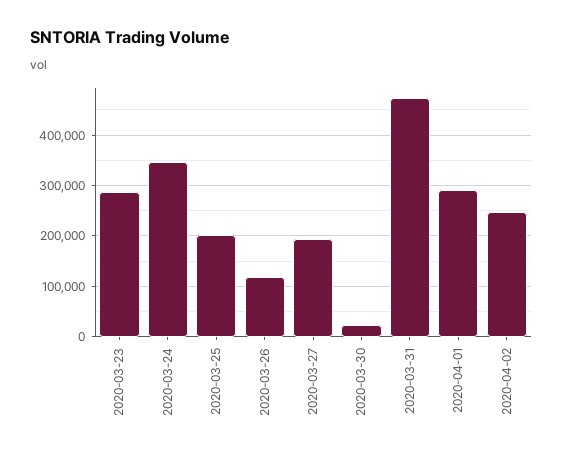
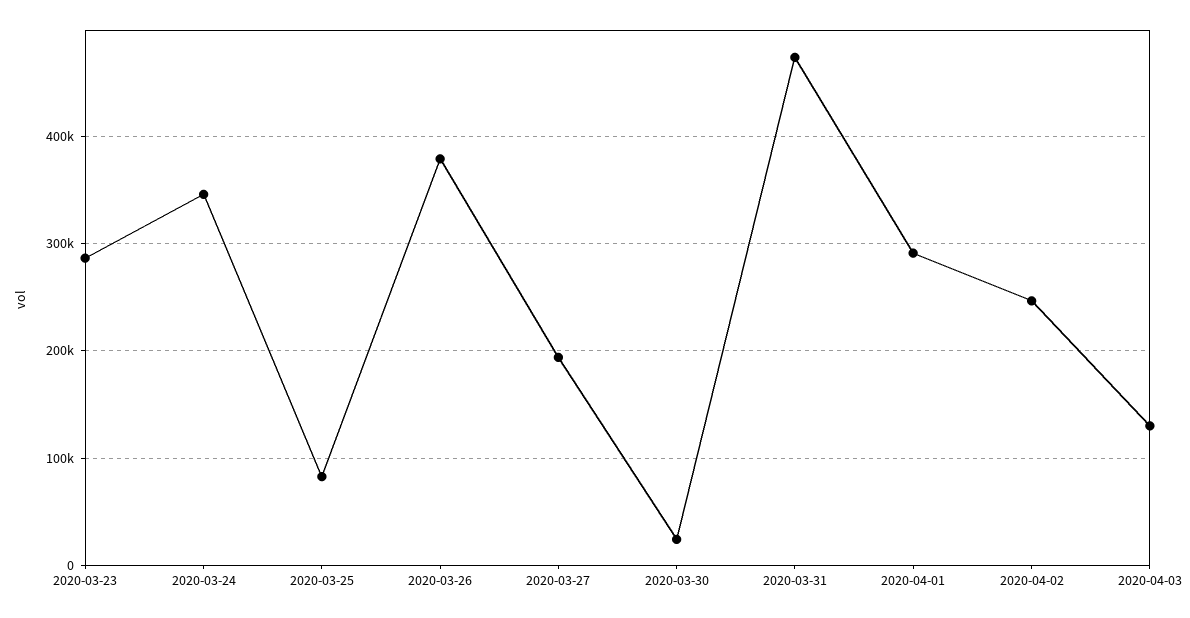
2020-03-25: 200000 -> 80000
2020-03-26: 120000 -> 380000
2020-04-03: none -> 130000

